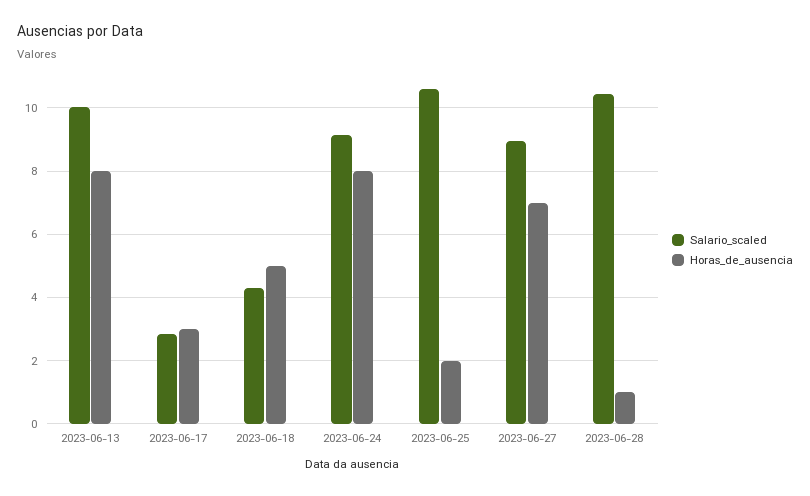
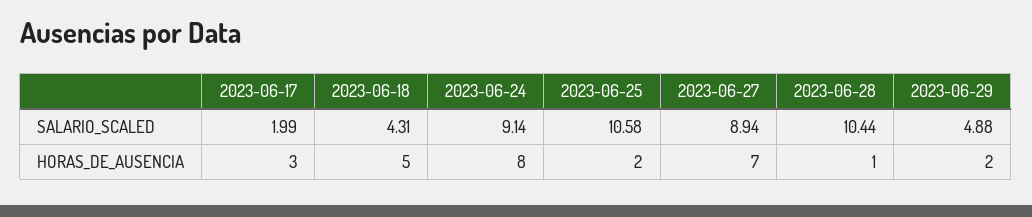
Salario_scaled, 2023-06-13: 10 -> none
Horas_de_ausencia, 2023-06-13: 8 -> none
Salario_scaled, 2023-06-17: 2.8 -> 1.99
Salario_scaled, 2023-06-29: none -> 4.88
Horas_de_ausencia, 2023-06-29: none -> 2

